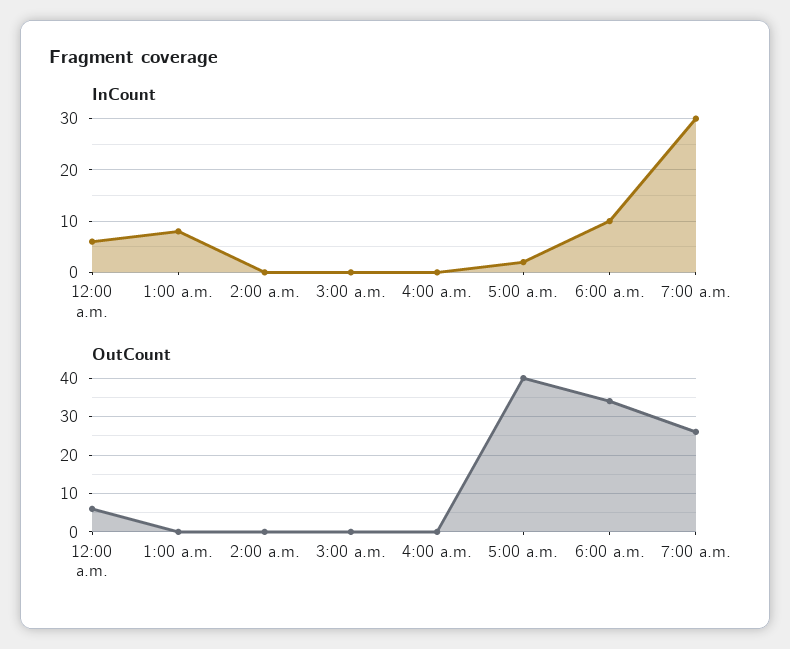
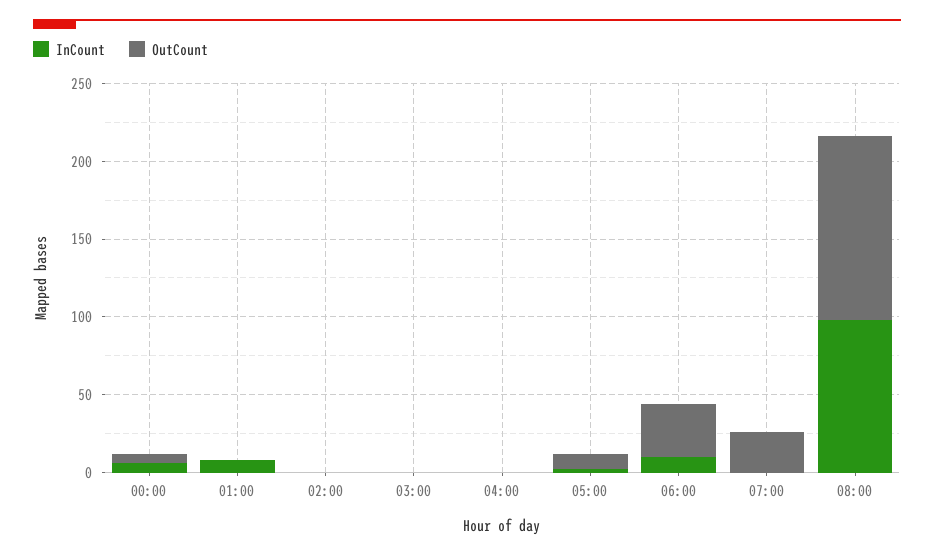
InCount, 7:00 a.m.: 30 -> 0
OutCount, 5:00 a.m.: 40 -> 10
InCount, 08:00: none -> 100
OutCount, 08:00: none -> 120

